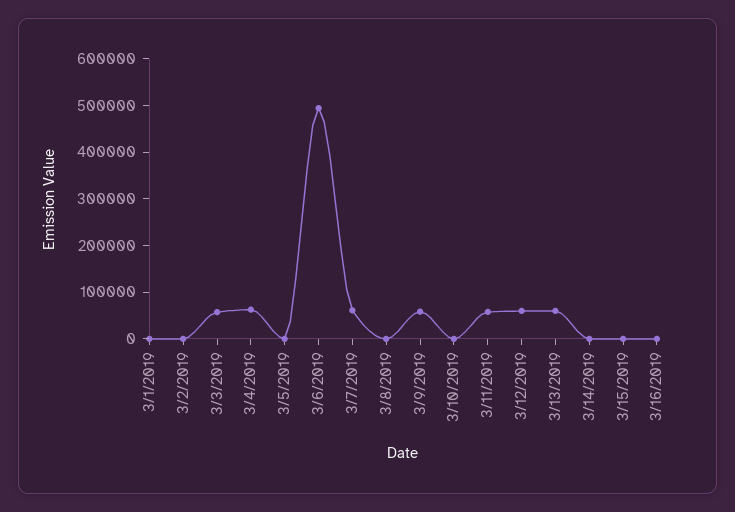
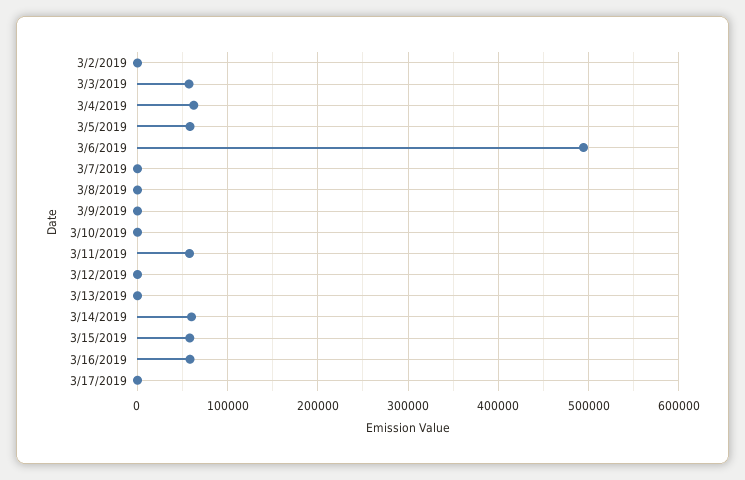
3/1/2019: 0 -> none
3/5/2019: 0 -> 60000
3/7/2019: 60000 -> 0
3/9/2019: 60000 -> 0
3/12/2019: 60000 -> 0
3/13/2019: 60000 -> 0
3/14/2019: 0 -> 60000
3/15/2019: 0 -> 60000
3/16/2019: 0 -> 60000
3/17/2019: none -> 0

